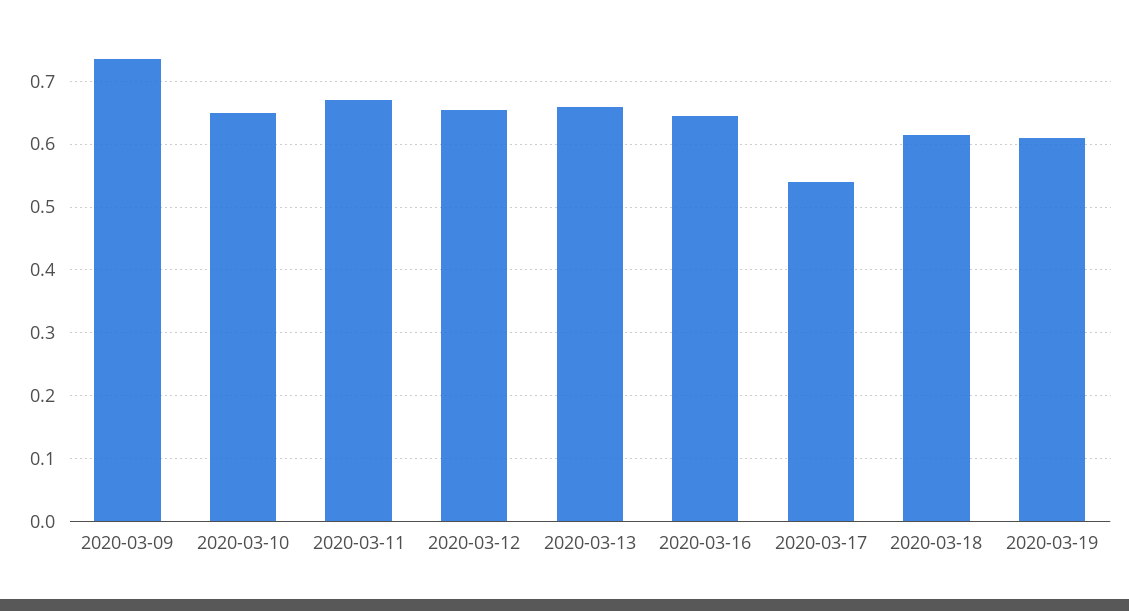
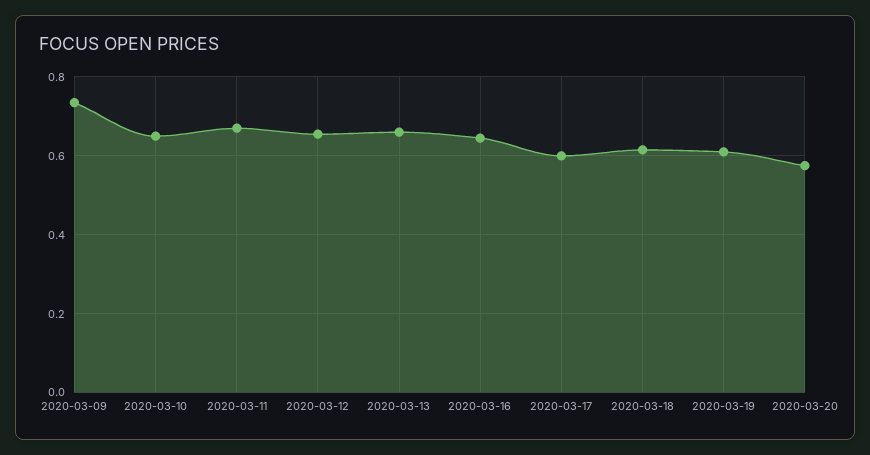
2020-03-17: 0.54 -> 0.6
2020-03-20: none -> 0.58

